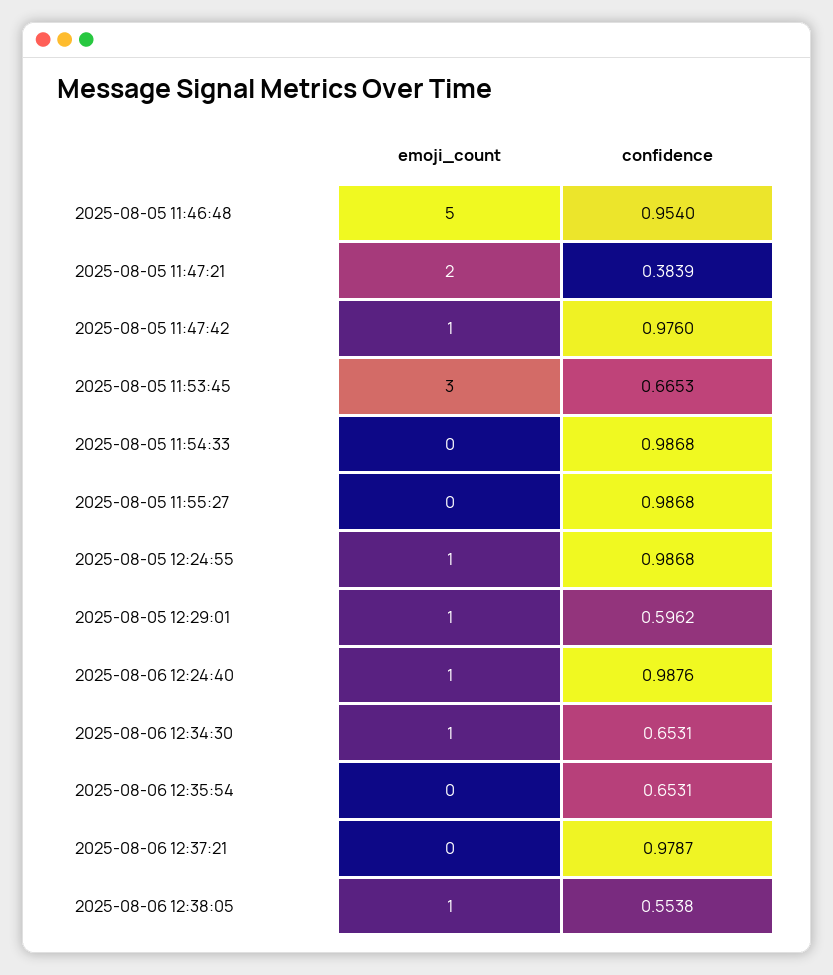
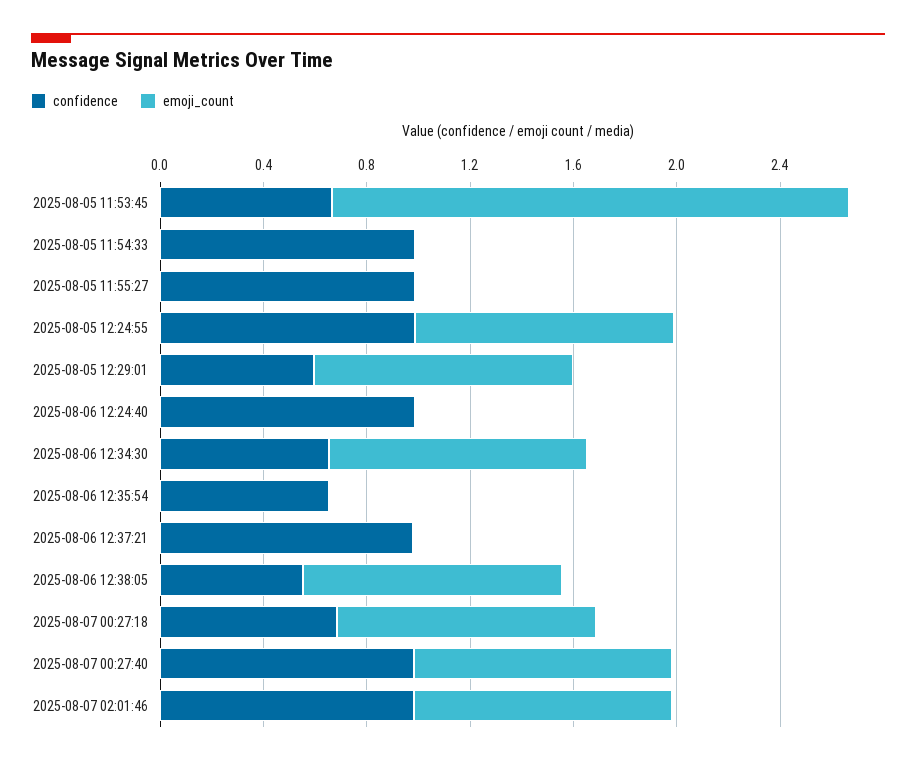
emoji_count, 2025-08-05 11:46:48: 5 -> none
confidence, 2025-08-05 11:46:48: 0.954 -> none
emoji_count, 2025-08-05 11:47:21: 2 -> none
confidence, 2025-08-05 11:47:21: 0.3839 -> none
emoji_count, 2025-08-05 11:47:42: 1 -> none
confidence, 2025-08-05 11:47:42: 0.976 -> none
emoji_count, 2025-08-05 11:53:45: 3 -> 2
emoji_count, 2025-08-06 12:24:40: 1 -> 0
confidence, 2025-08-07 00:27:18: none -> 0.7
emoji_count, 2025-08-07 00:27:18: none -> 1
confidence, 2025-08-07 00:27:40: none -> 1
emoji_count, 2025-08-07 00:27:40: none -> 1
confidence, 2025-08-07 02:01:46: none -> 1
emoji_count, 2025-08-07 02:01:46: none -> 1

